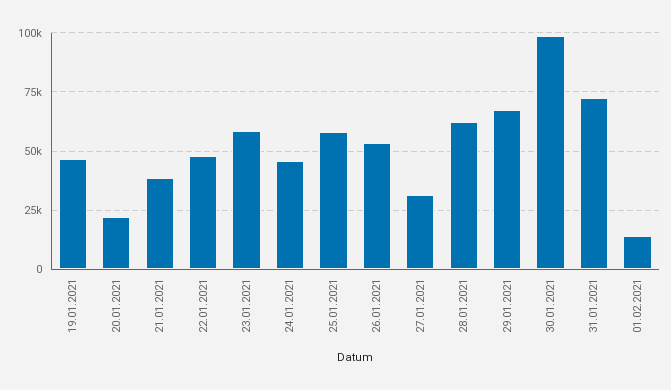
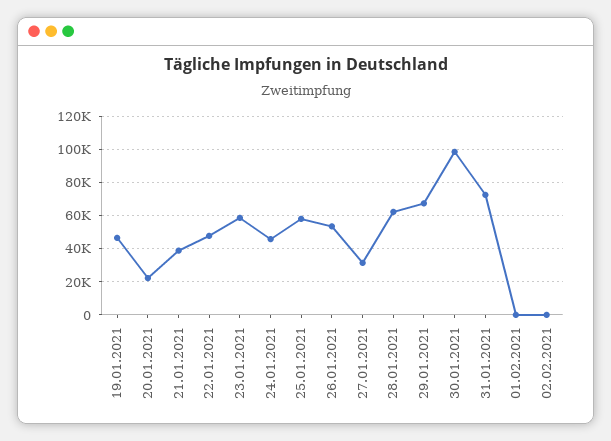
01.02.2021: 15000 -> 0
02.02.2021: none -> 0

